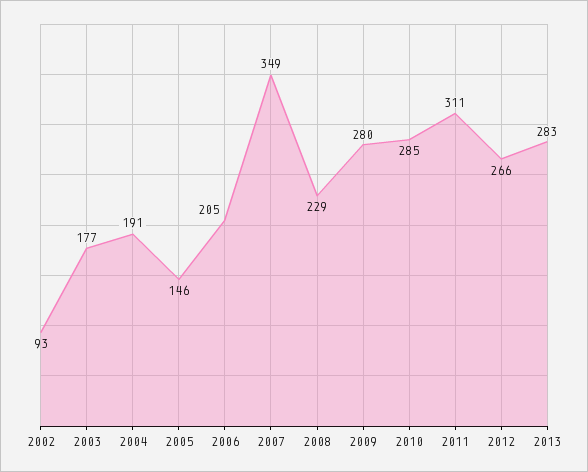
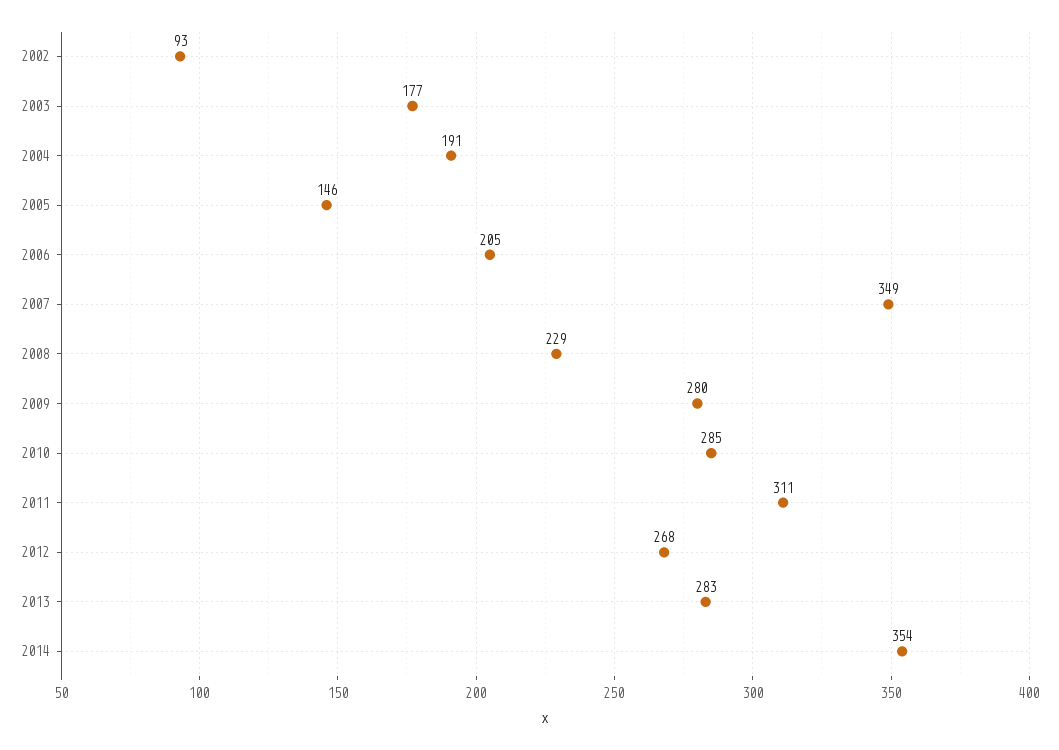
2012: 266 -> 268
2014: none -> 354

